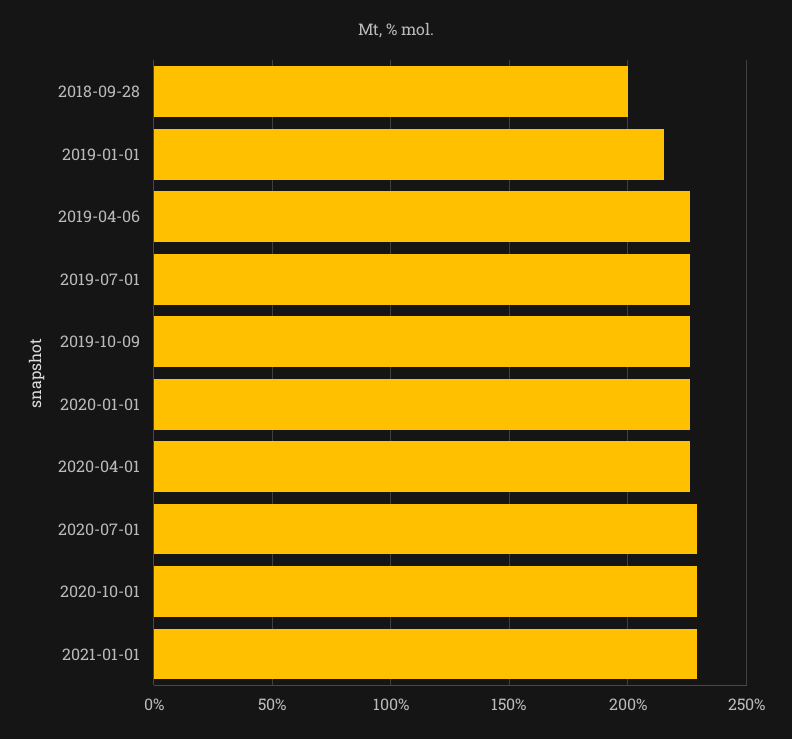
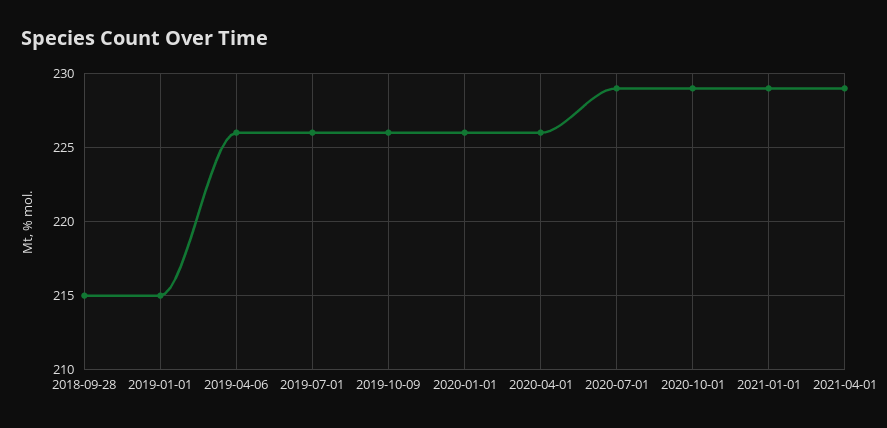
2018-09-28: 200 -> 215
2021-04-01: none -> 229

